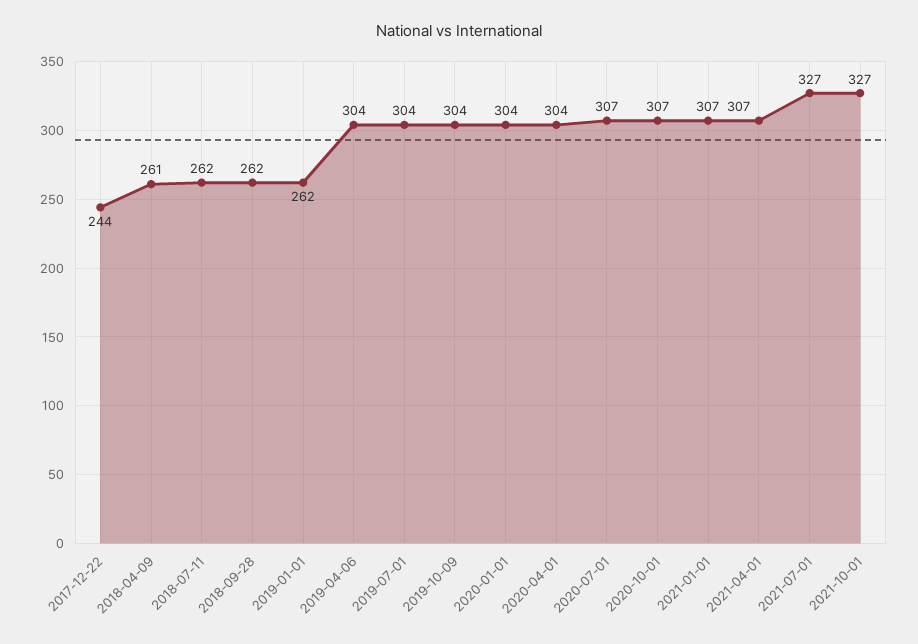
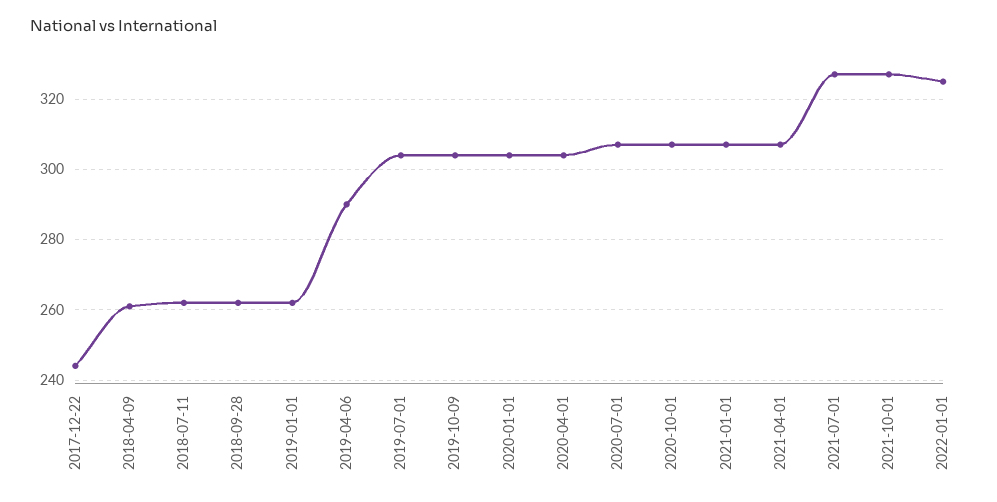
2019-04-06: 304 -> 290
2022-01-01: none -> 325

